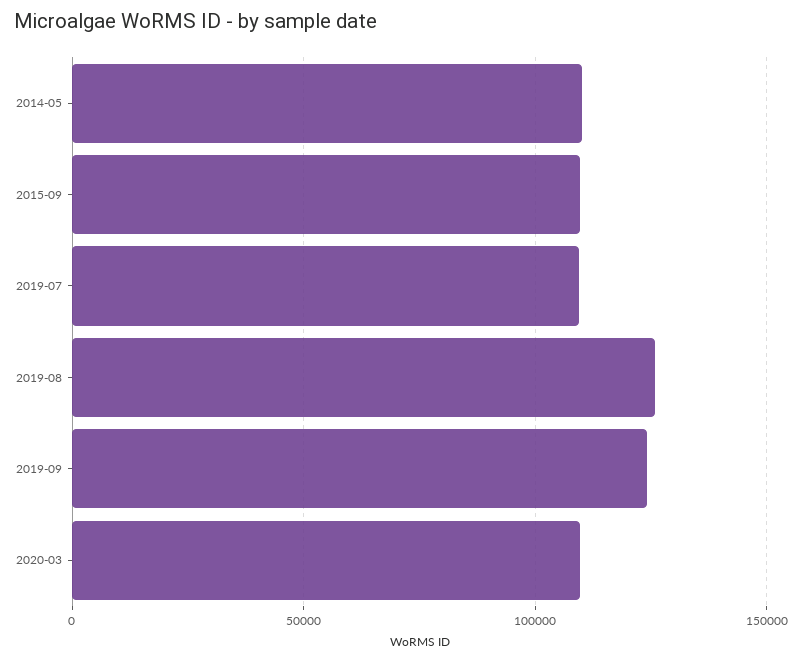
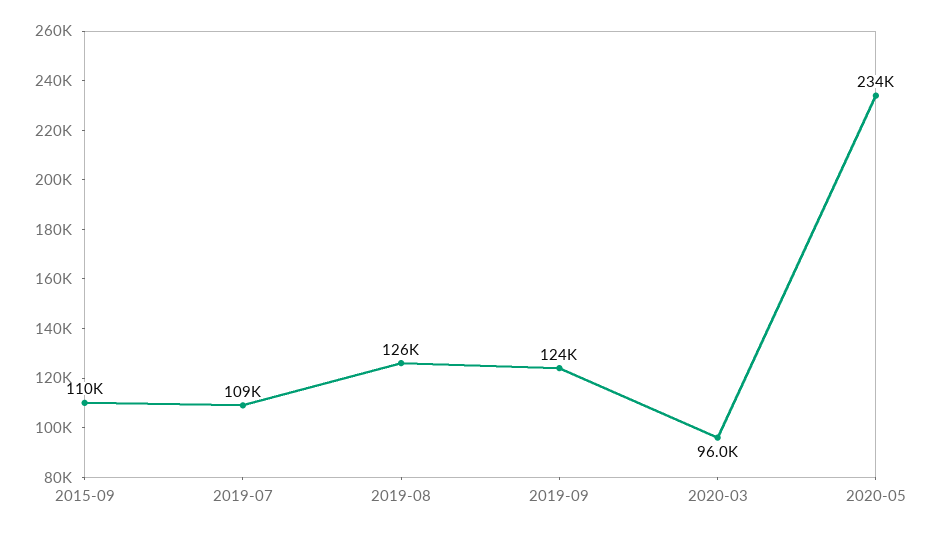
2014-05: 110000 -> none
2020-03: 110000 -> 96000
2020-05: none -> 234000

